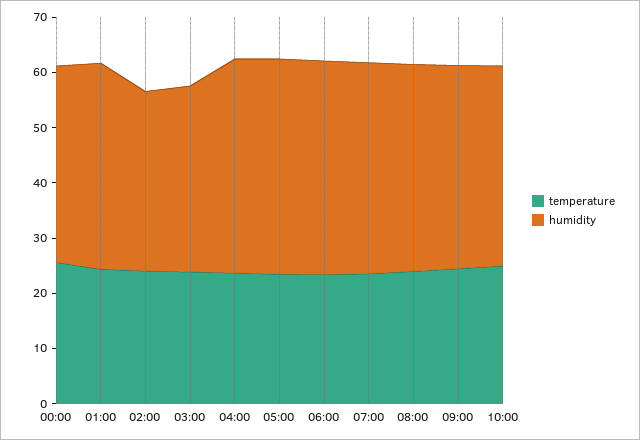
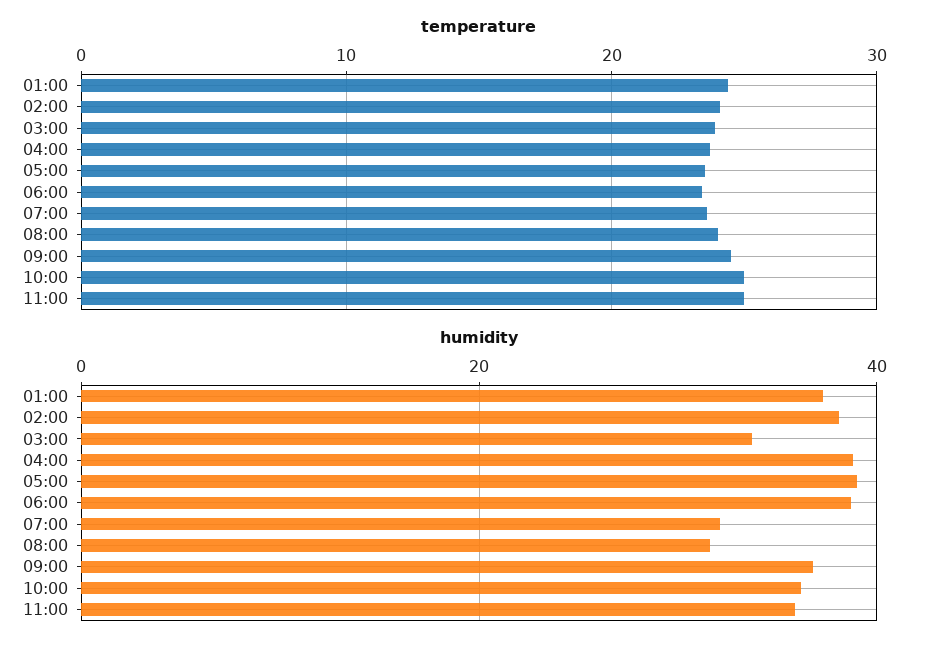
temperature, 00:00: 26 -> none
humidity, 00:00: 36 -> none
humidity, 02:00: 32 -> 38
humidity, 07:00: 38 -> 32
humidity, 08:00: 38 -> 32
temperature, 11:00: none -> 25
humidity, 11:00: none -> 36

